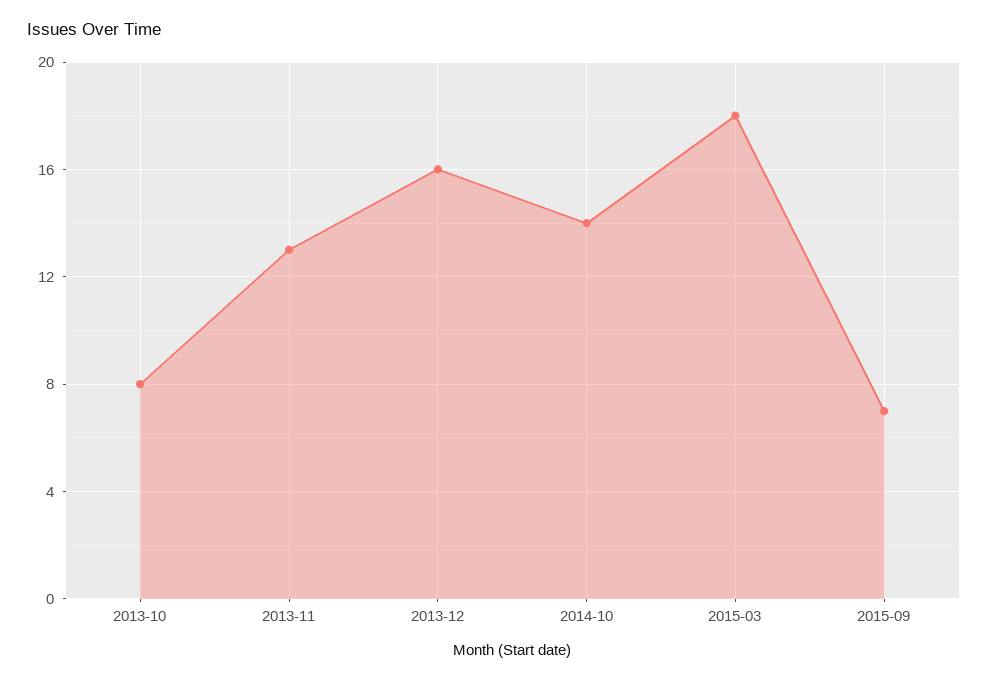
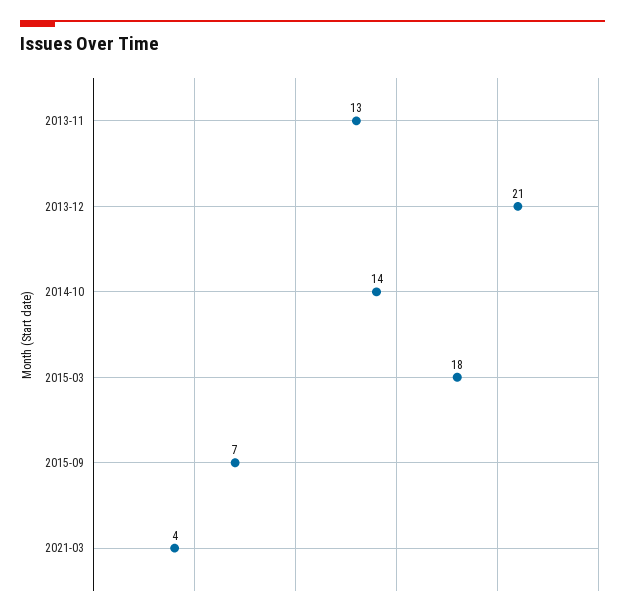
2013-10: 8 -> none
2013-12: 16 -> 21
2021-03: none -> 4

